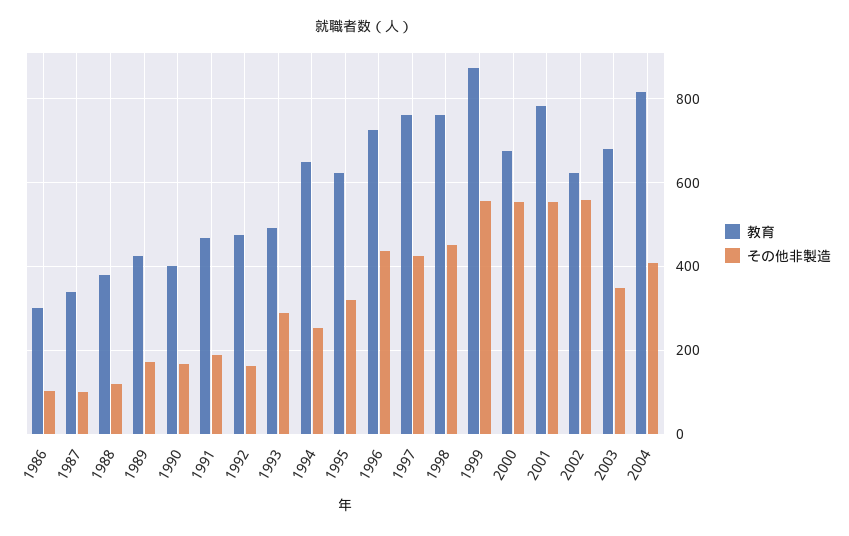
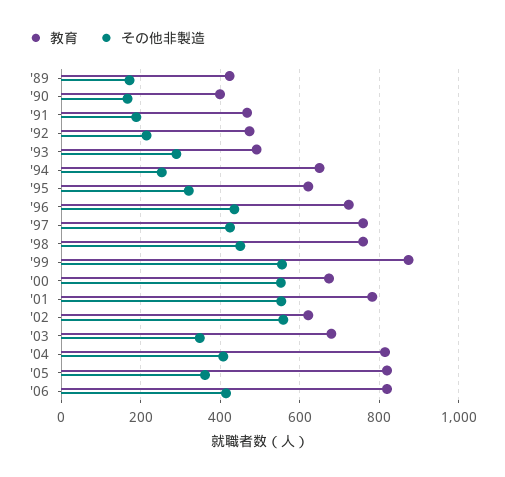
教育, 1986: 300 -> none
その他非製造, 1986: 100 -> none
教育, 1987: 340 -> none
その他非製造, 1987: 100 -> none
教育, 1988: 380 -> none
その他非製造, 1988: 120 -> none
その他非製造, 1992: 160 -> 220
教育, '05: none -> 820
その他非製造, '05: none -> 360
教育, '06: none -> 820
その他非製造, '06: none -> 420

